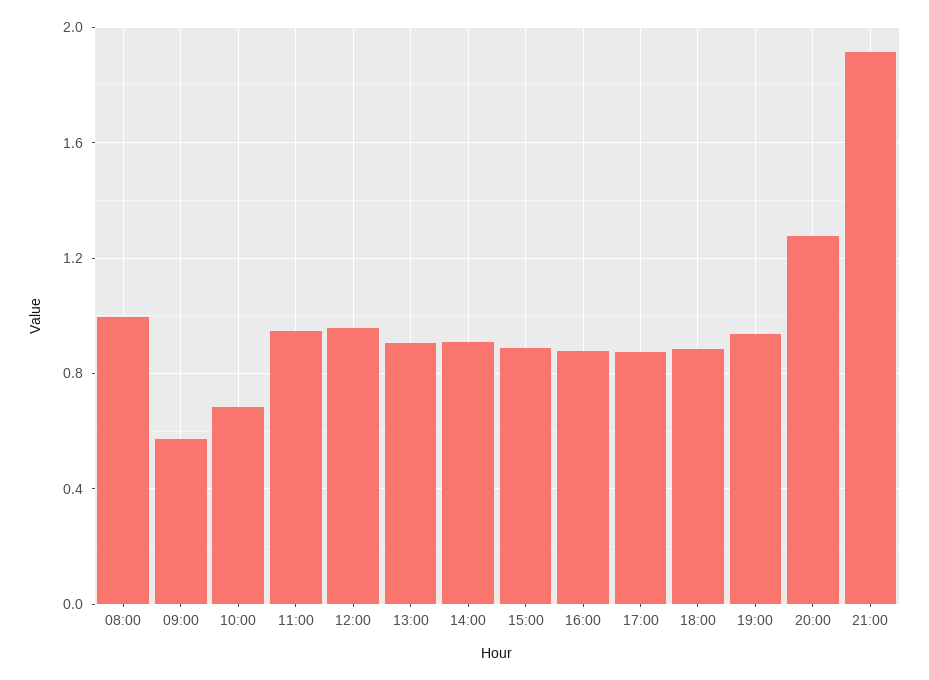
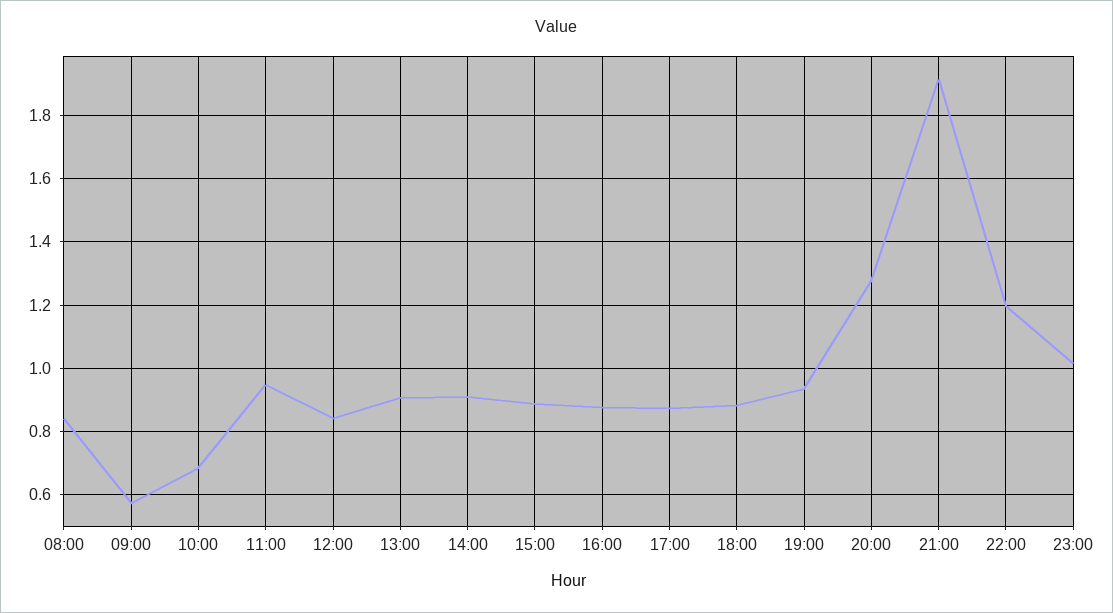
08:00: 1 -> 0.84
12:00: 0.95 -> 0.84
22:00: none -> 1.2
23:00: none -> 1.02

